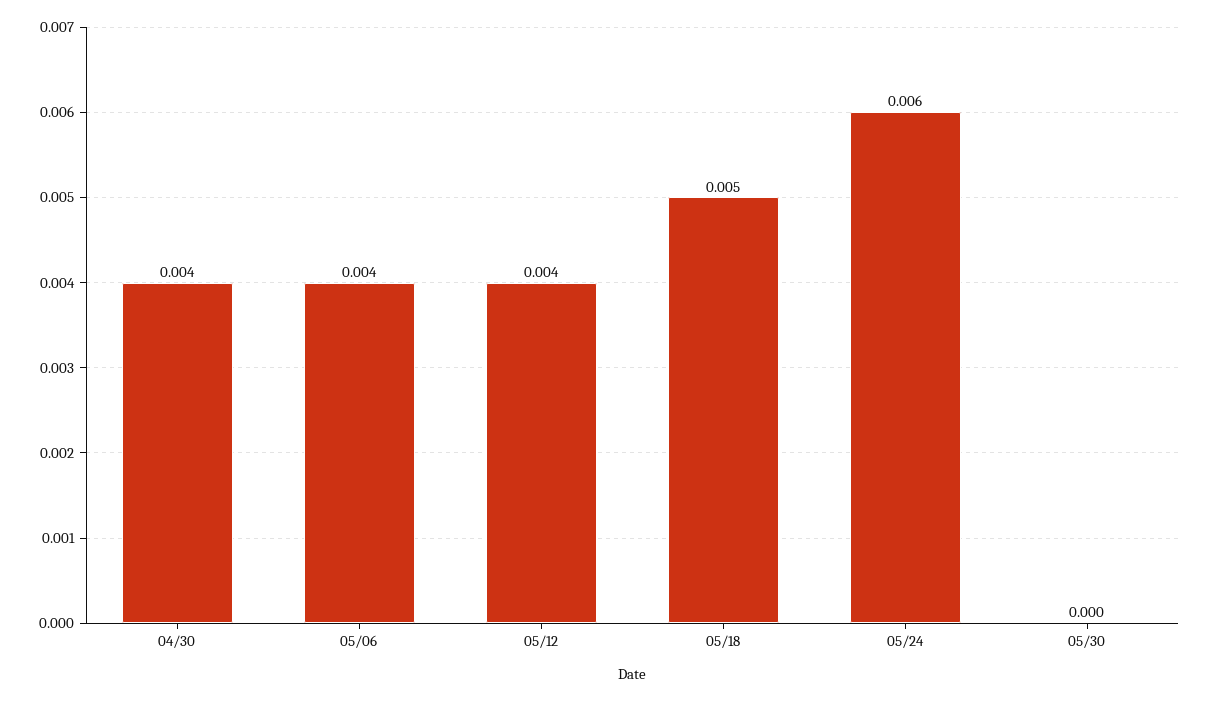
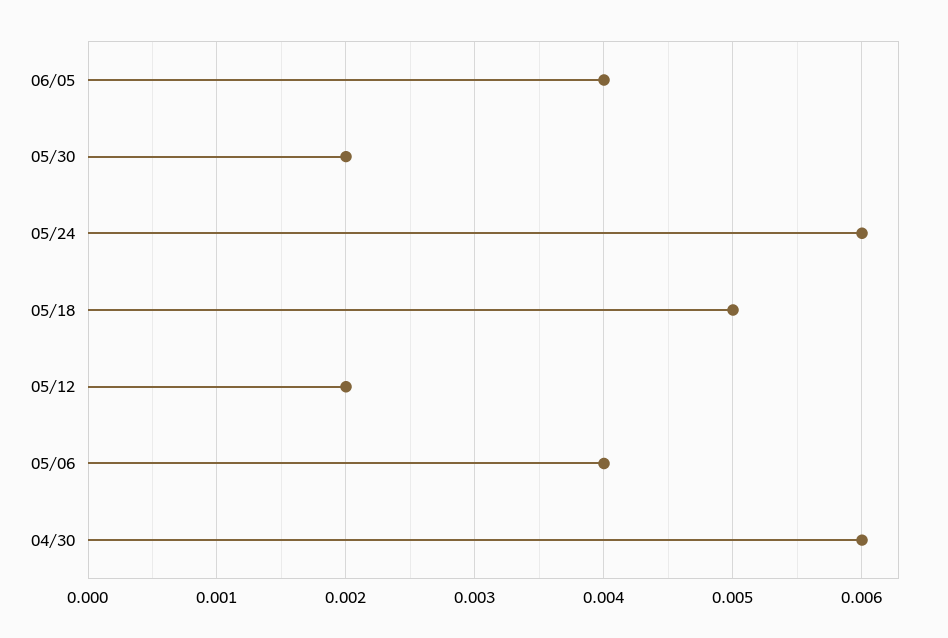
04/30: 0.004 -> 0.006
05/12: 0.004 -> 0.002
05/30: 0 -> 0.002
06/05: none -> 0.004

